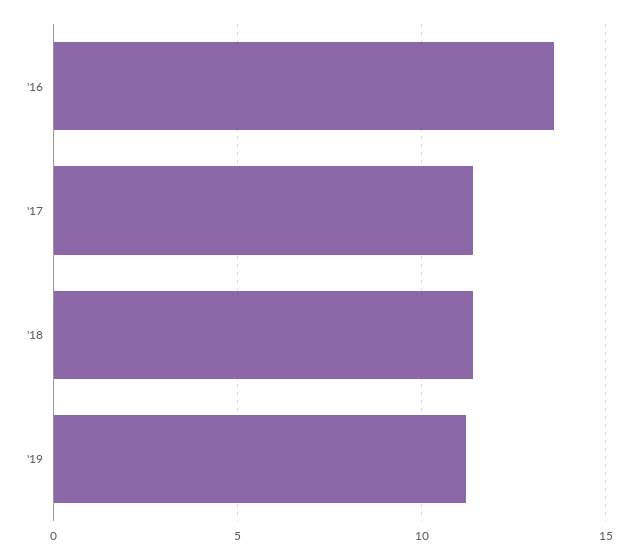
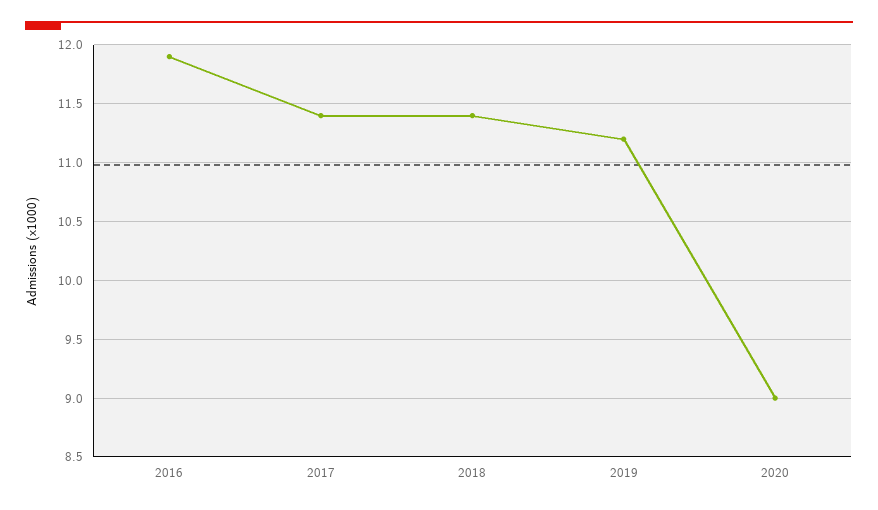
'16: 13.5 -> 11.9
2020: none -> 9

